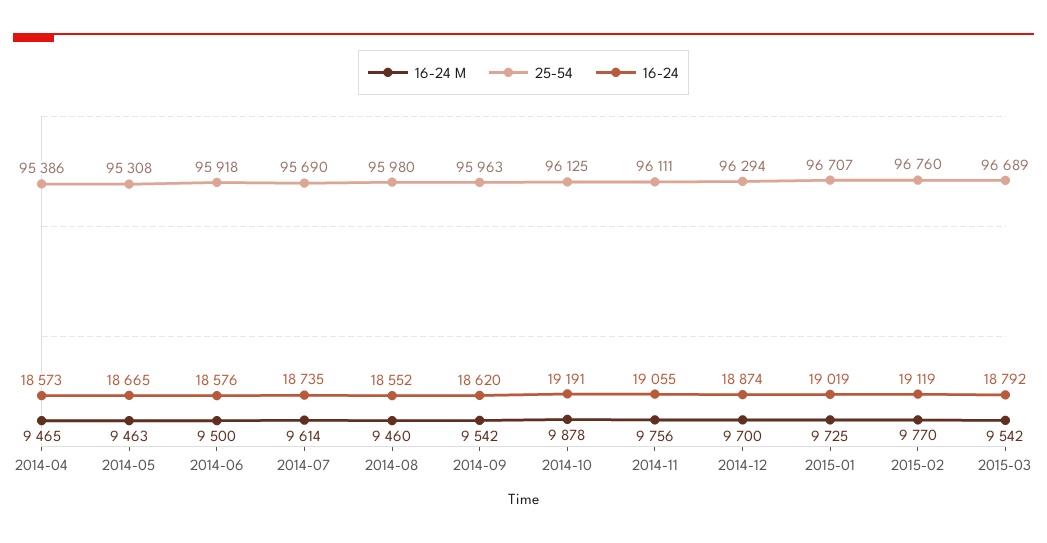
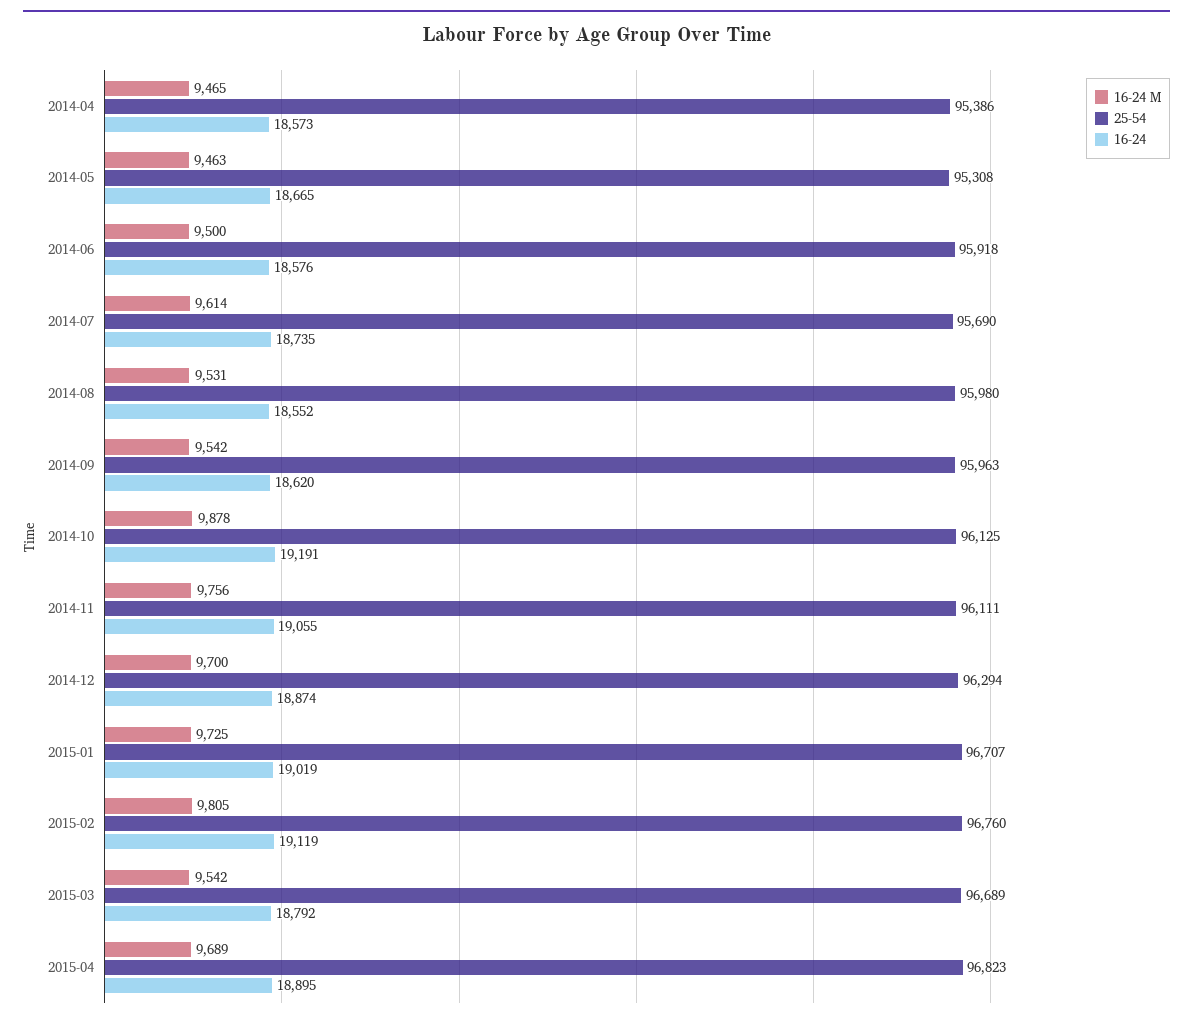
16-24 M, 2014-08: 9460 -> 9531
16-24 M, 2015-02: 9770 -> 9805
16-24 M, 2015-04: none -> 9689
25-54, 2015-04: none -> 96823
16-24, 2015-04: none -> 18895

